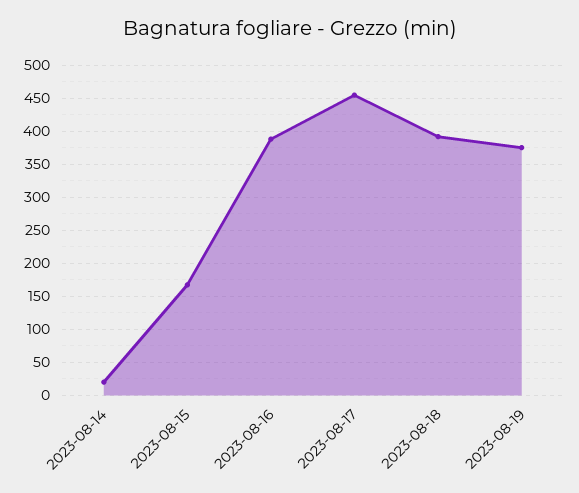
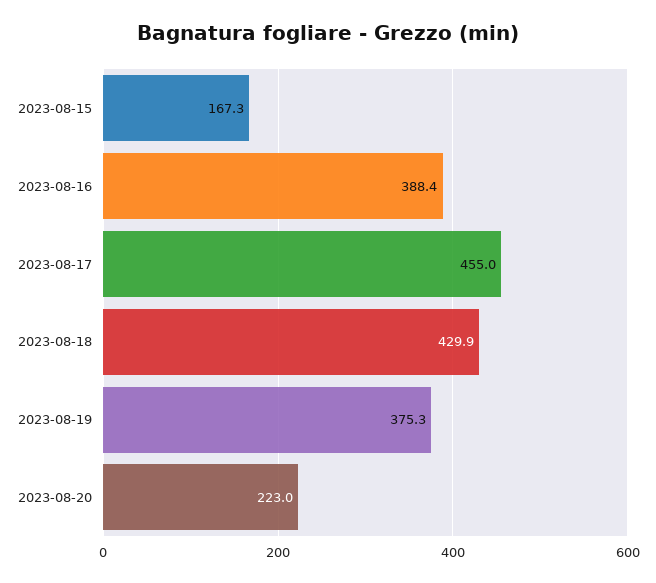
2023-08-14: 20 -> none
2023-08-18: 390 -> 429.9
2023-08-20: none -> 223

